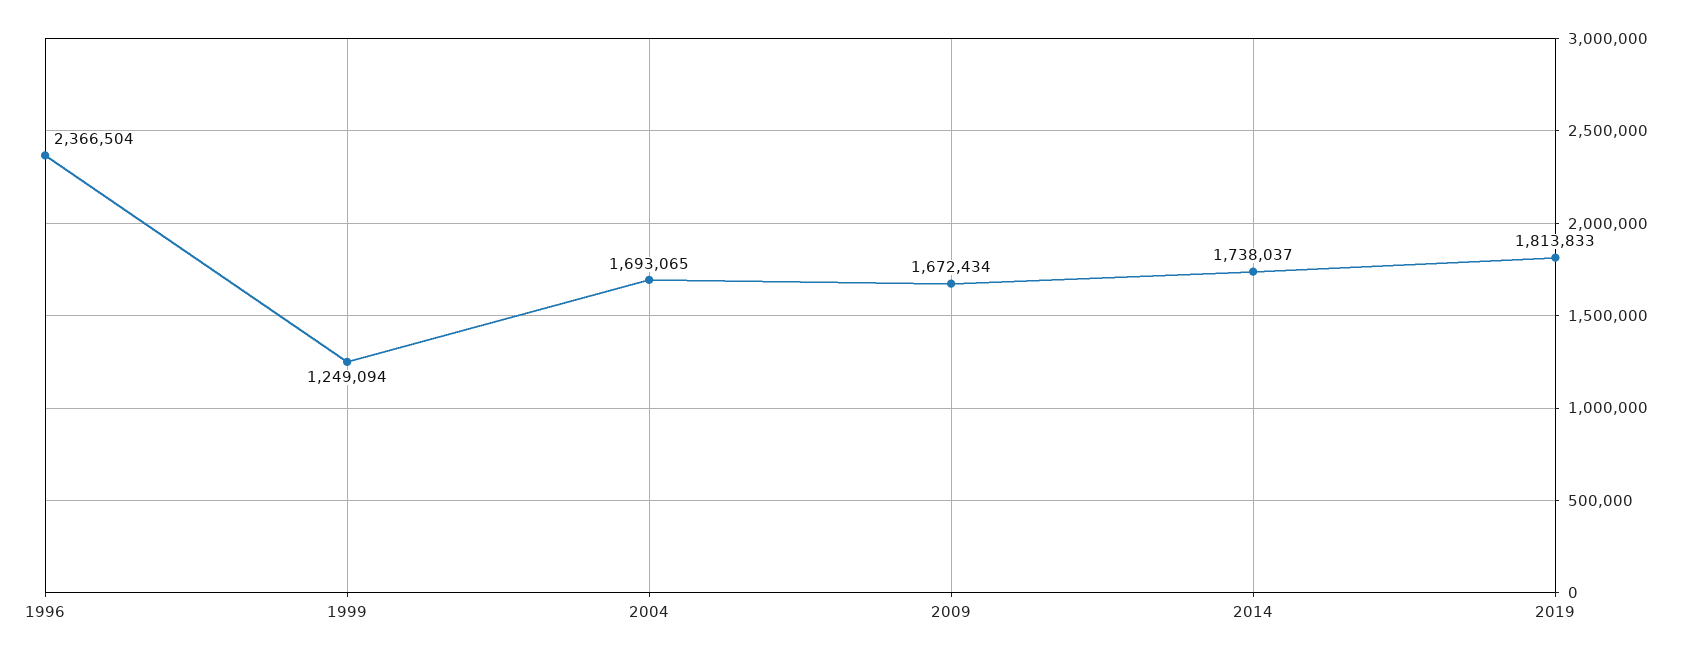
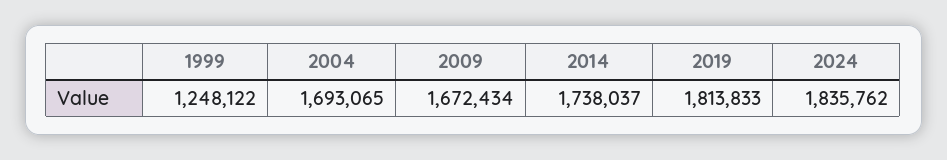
1996: 2366504 -> none
1999: 1249094 -> 1248122
2024: none -> 1835762

